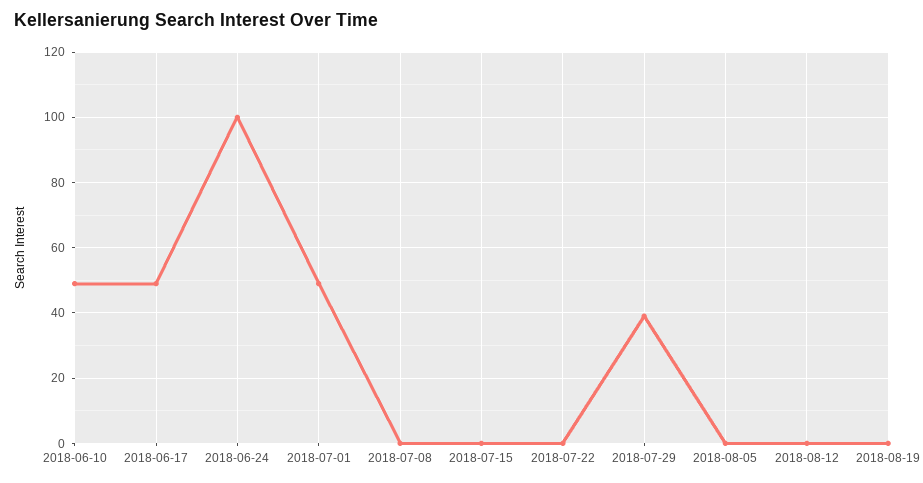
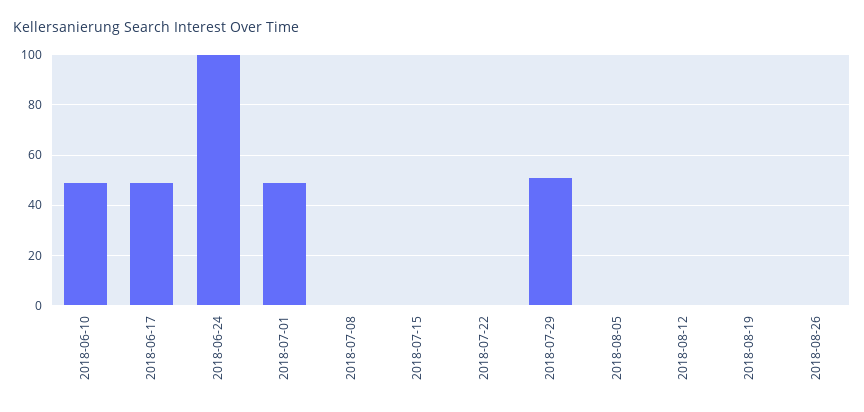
2018-07-29: 40 -> 50
2018-08-26: none -> 0

